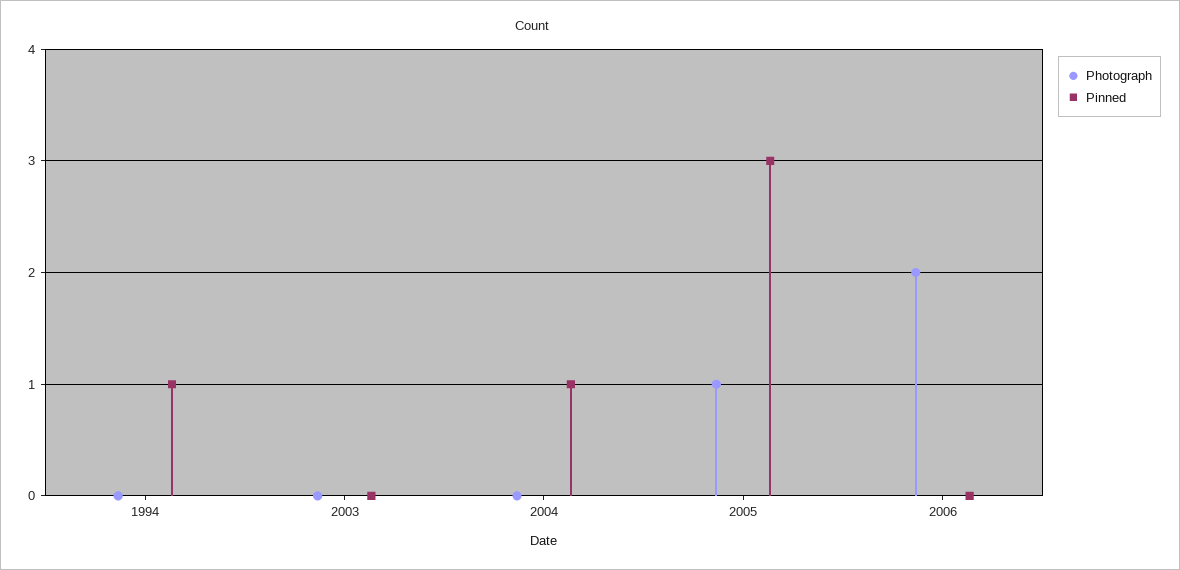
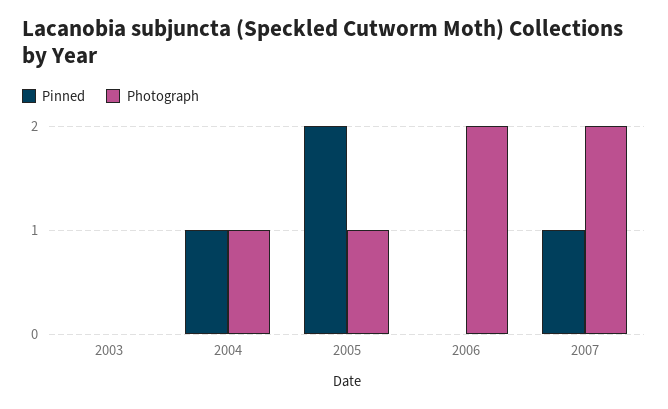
Photograph, 1994: 0 -> none
Pinned, 1994: 1 -> none
Photograph, 2004: 0 -> 1
Pinned, 2005: 3 -> 2
Pinned, 2007: none -> 1
Photograph, 2007: none -> 2

